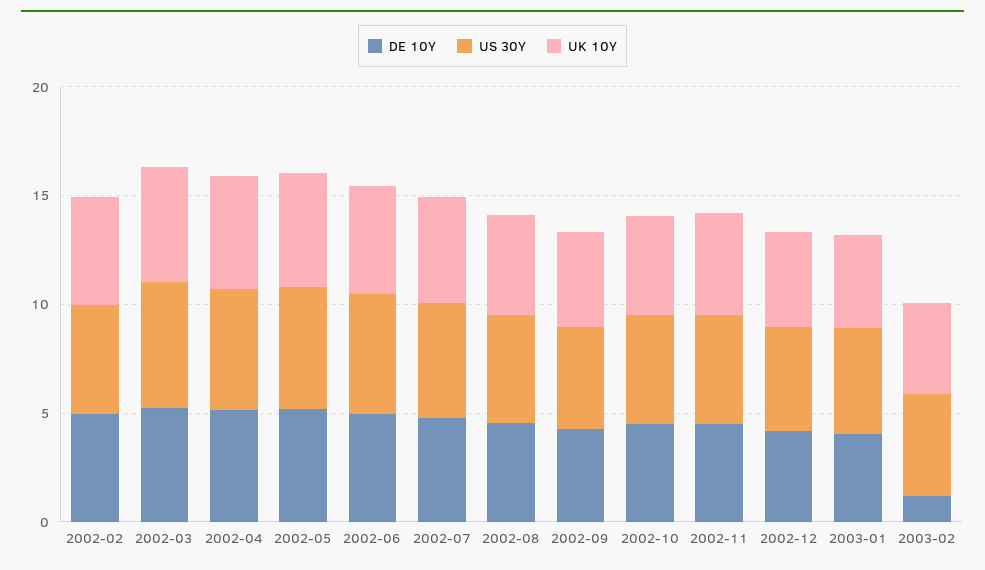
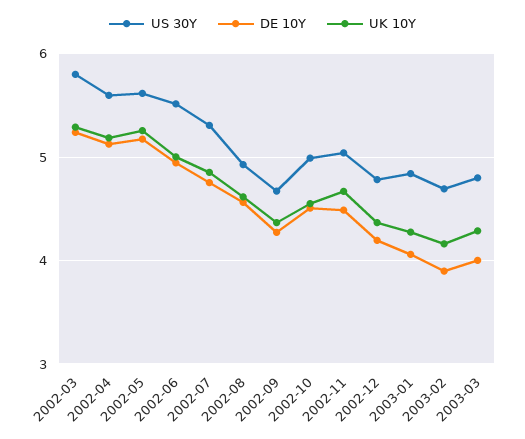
DE 10Y, 2002-02: 5 -> none
US 30Y, 2002-02: 5 -> none
UK 10Y, 2002-02: 5 -> none
DE 10Y, 2003-02: 1 -> 3.9
US 30Y, 2003-03: none -> 4.8
DE 10Y, 2003-03: none -> 4
UK 10Y, 2003-03: none -> 4.3

